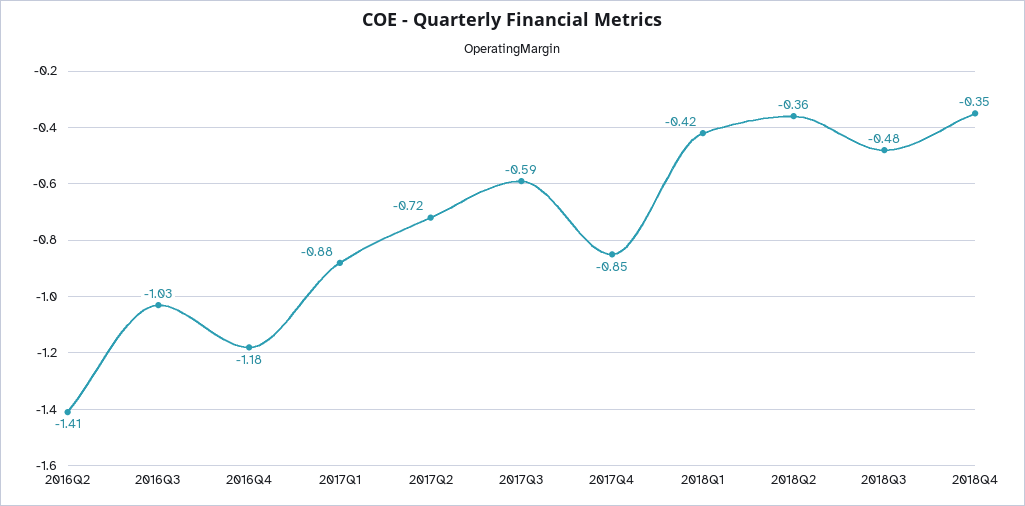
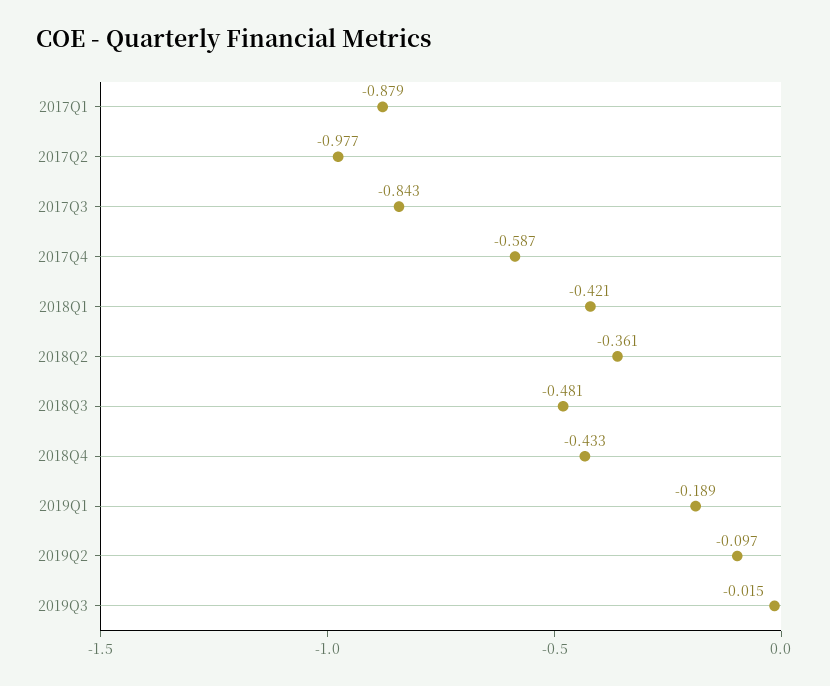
2016Q2: -1.41 -> none
2016Q3: -1.03 -> none
2016Q4: -1.18 -> none
2017Q2: -0.72 -> -0.977
2017Q3: -0.59 -> -0.843
2017Q4: -0.85 -> -0.587
2018Q4: -0.35 -> -0.433
2019Q1: none -> -0.189
2019Q2: none -> -0.097
2019Q3: none -> -0.015

